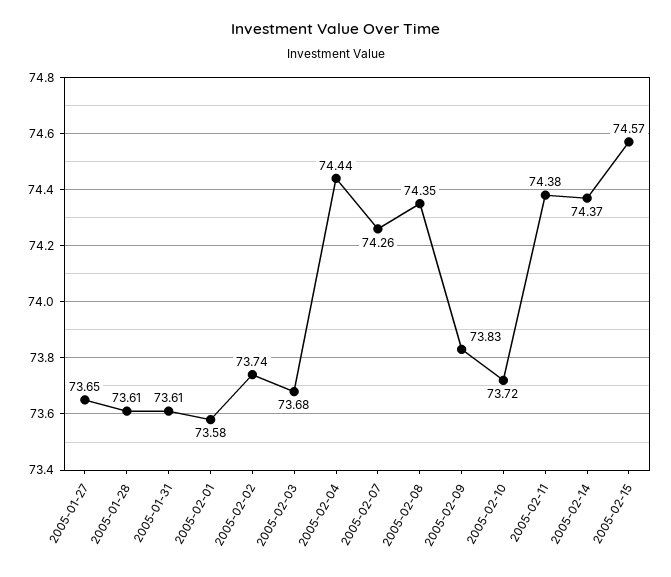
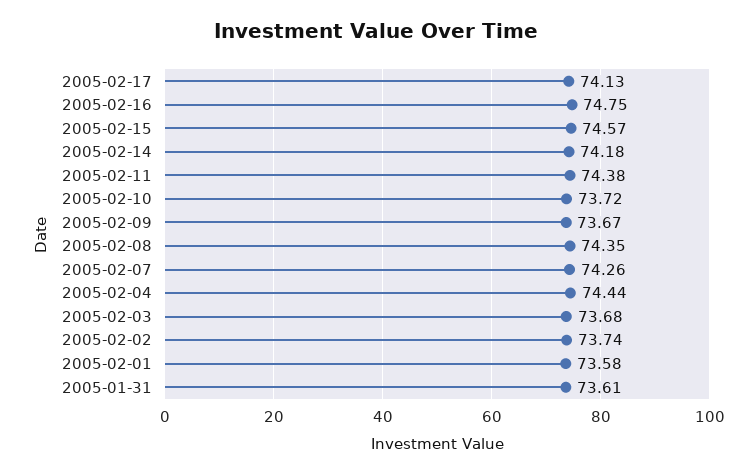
2005-01-27: 73.65 -> none
2005-01-28: 73.61 -> none
2005-02-09: 73.83 -> 73.67
2005-02-14: 74.37 -> 74.18
2005-02-17: none -> 74.13
2005-02-16: none -> 74.75

